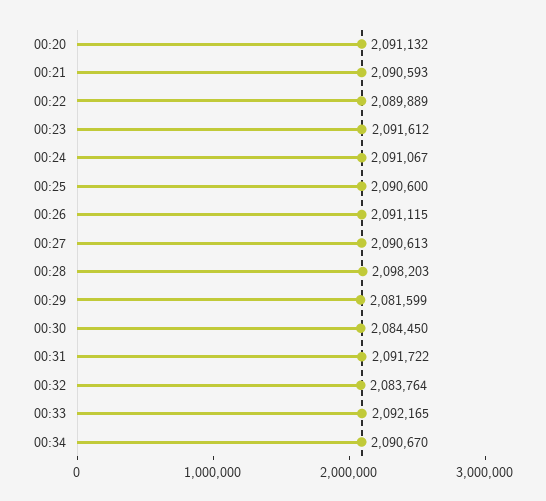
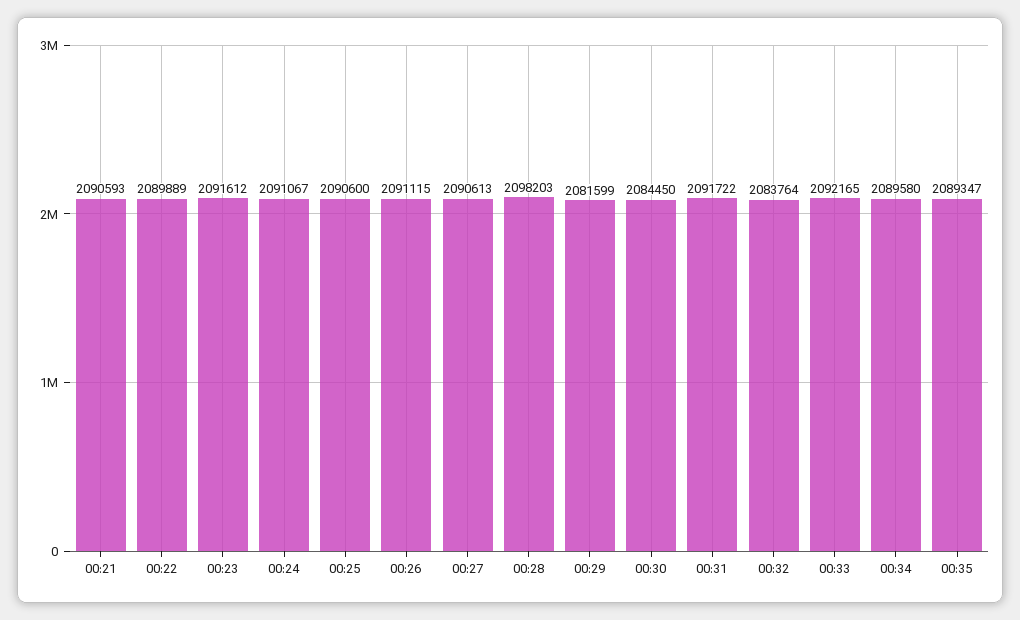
00:20: 2091132 -> none
00:34: 2090670 -> 2089580
00:35: none -> 2089347

